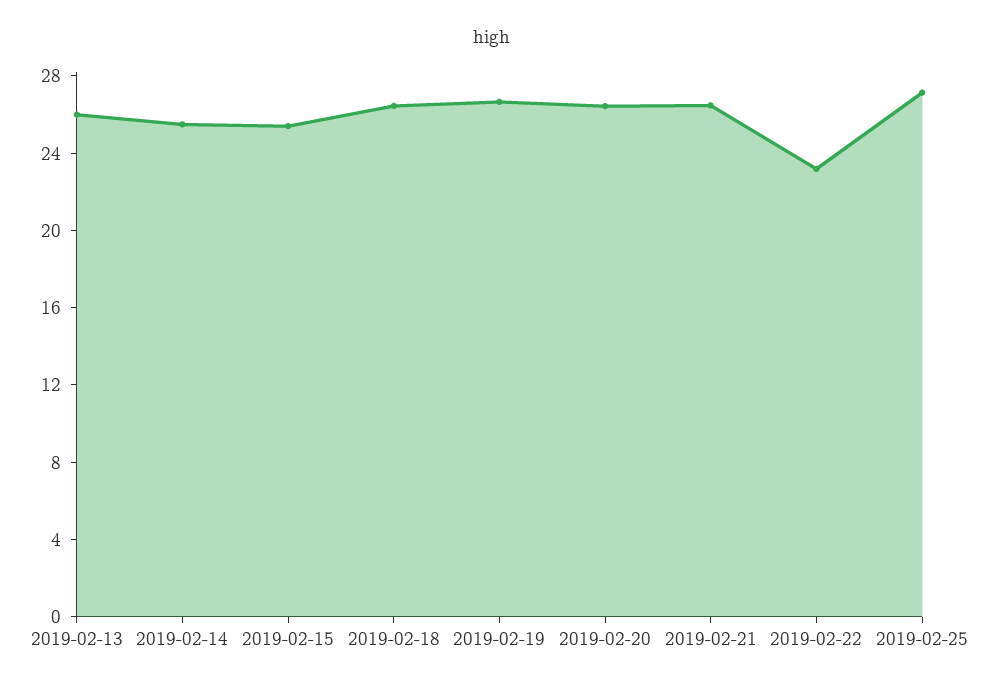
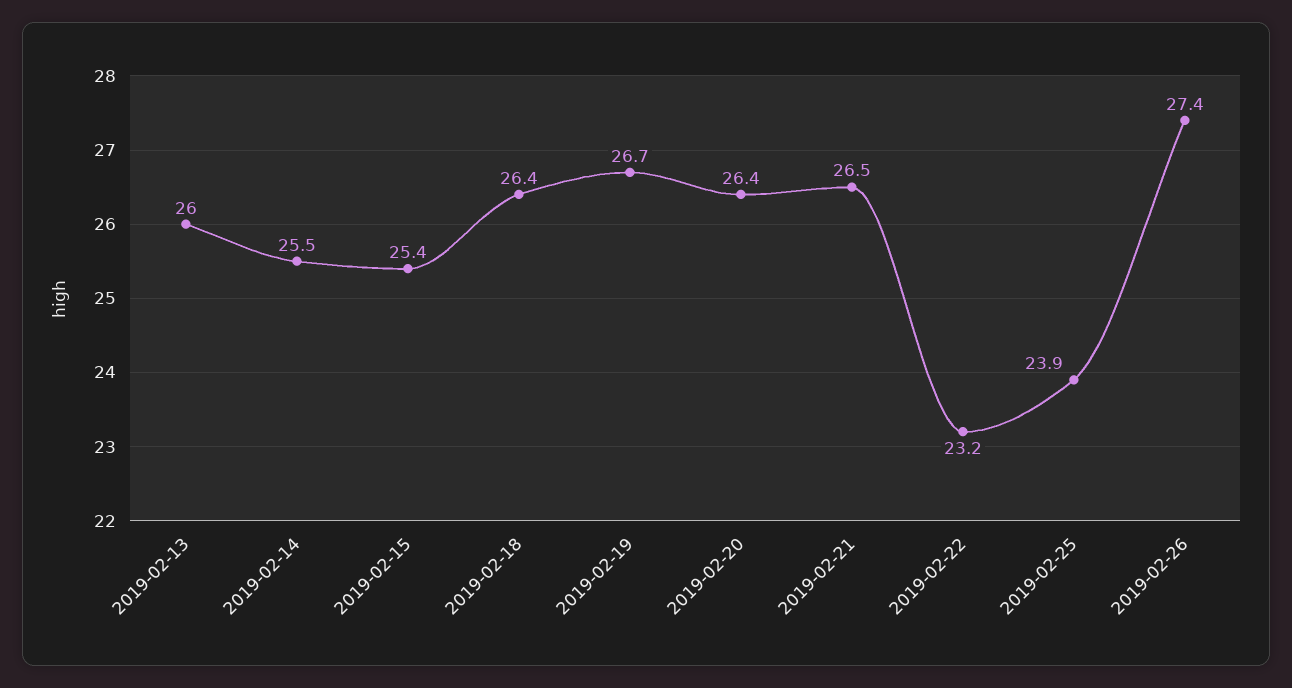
2019-02-25: 27 -> 23.9
2019-02-26: none -> 27.4

